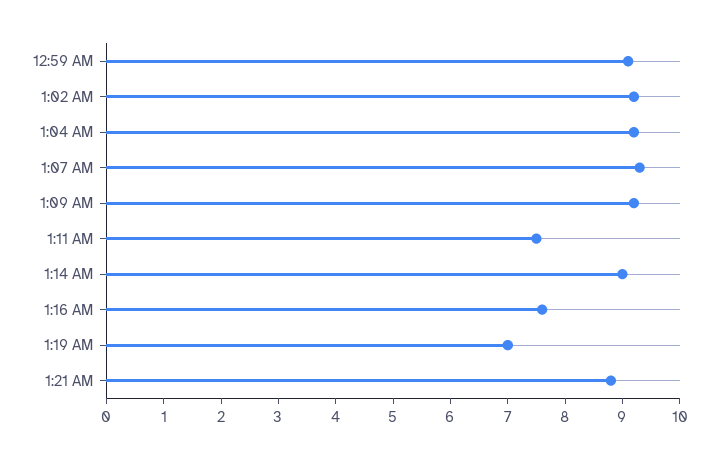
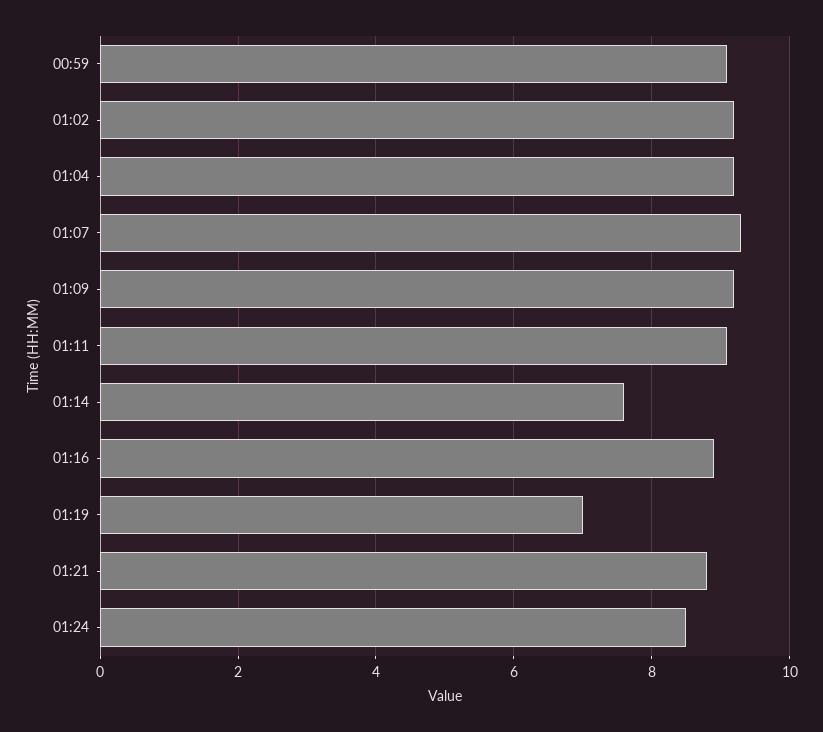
1:11 AM: 7.5 -> 9
1:14 AM: 9 -> 7.5
1:16 AM: 7.5 -> 9
01:24: none -> 8.5

